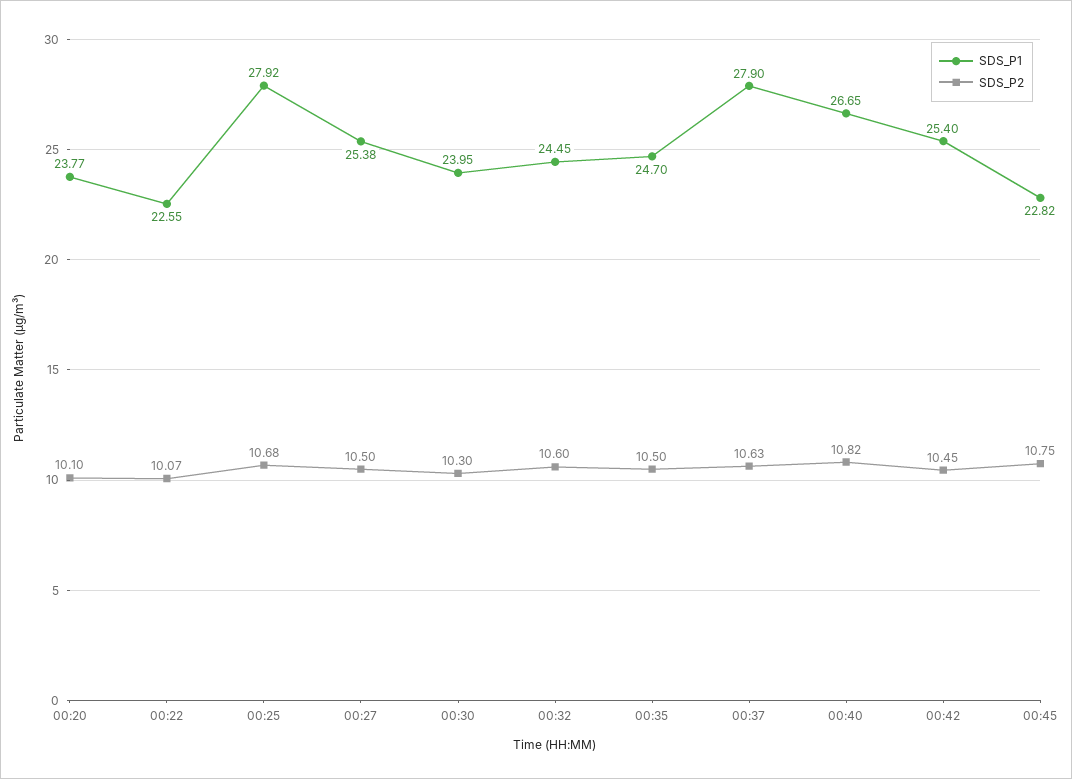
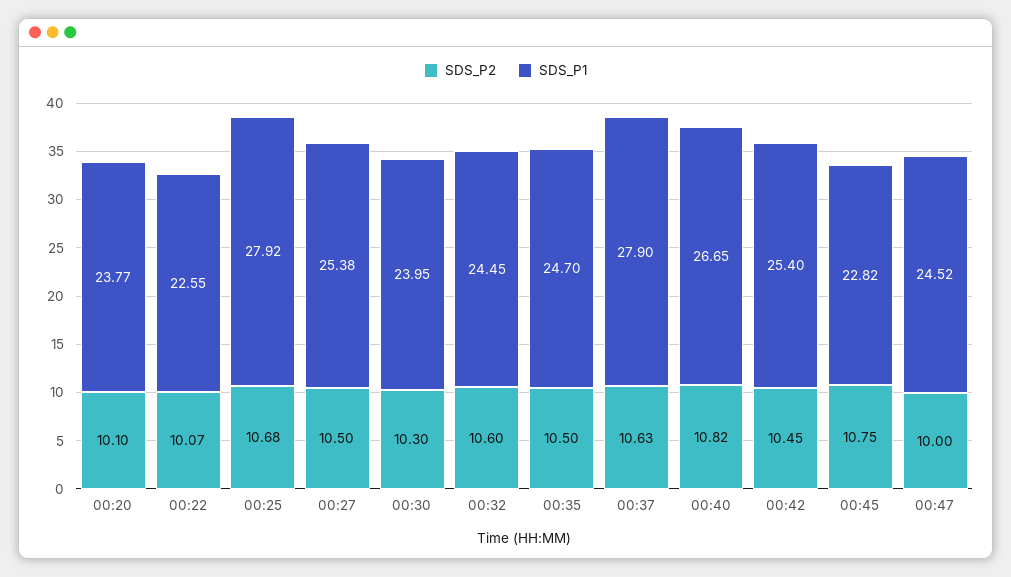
SDS_P2, 00:47: none -> 10
SDS_P1, 00:47: none -> 24.52

